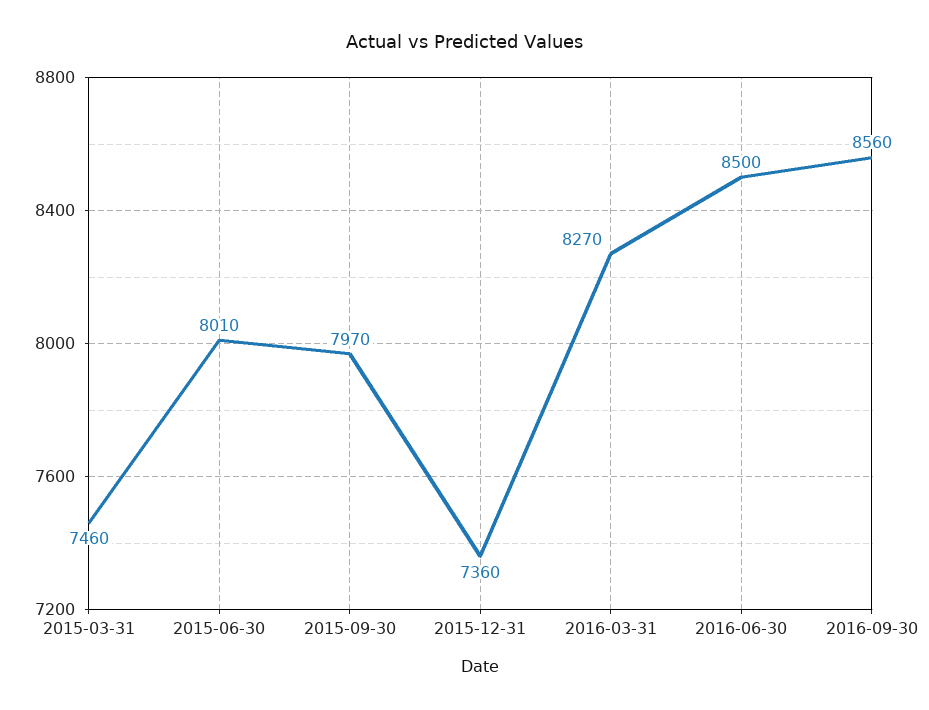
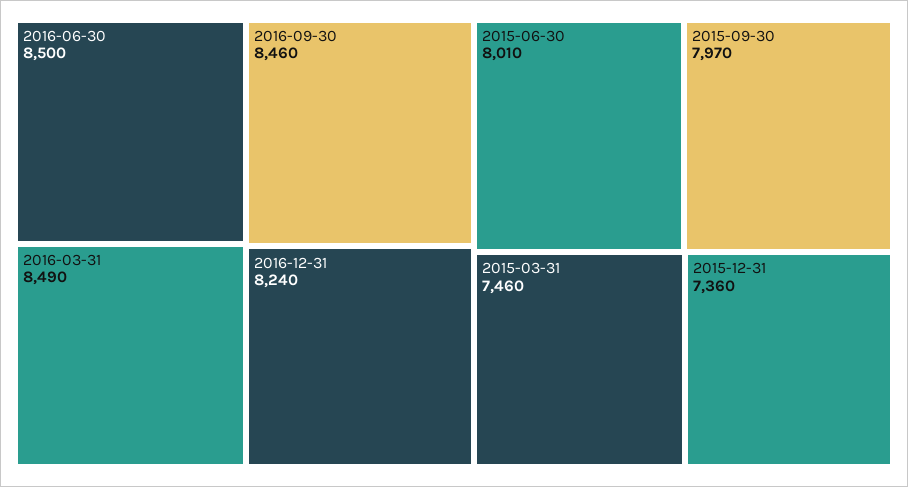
2016-03-31: 8270 -> 8490
2016-09-30: 8560 -> 8460
2016-12-31: none -> 8240

